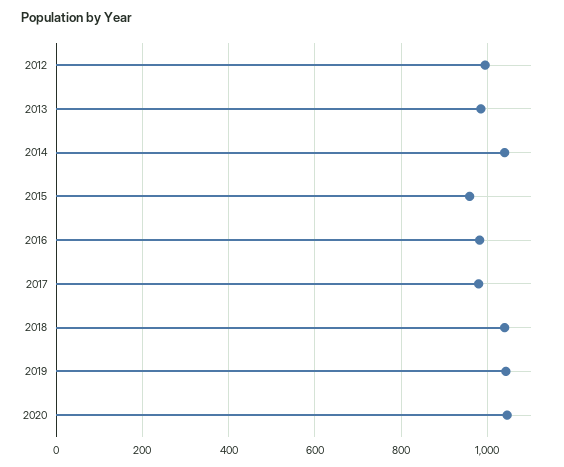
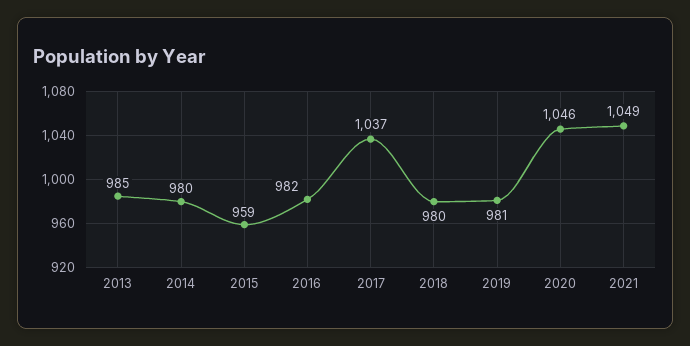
2012: 1000 -> none
2014: 1040 -> 980
2017: 980 -> 1037
2018: 1040 -> 980
2019: 1040 -> 981
2021: none -> 1049

